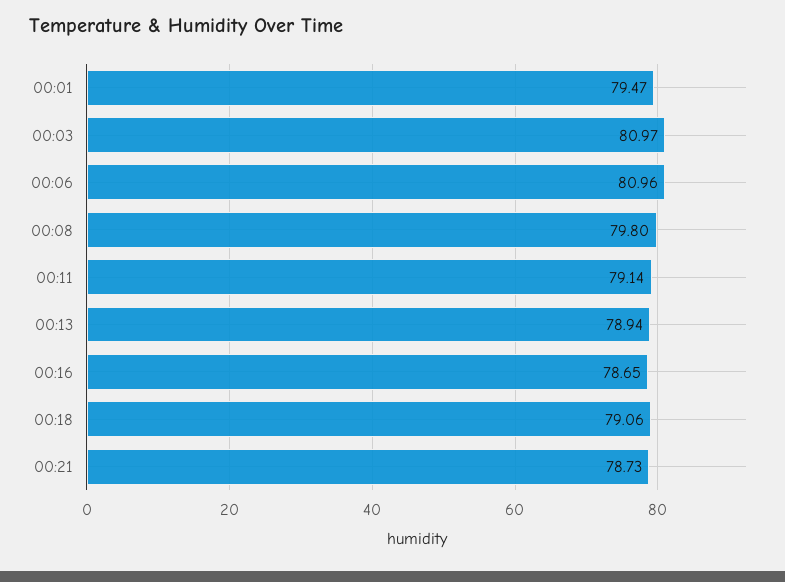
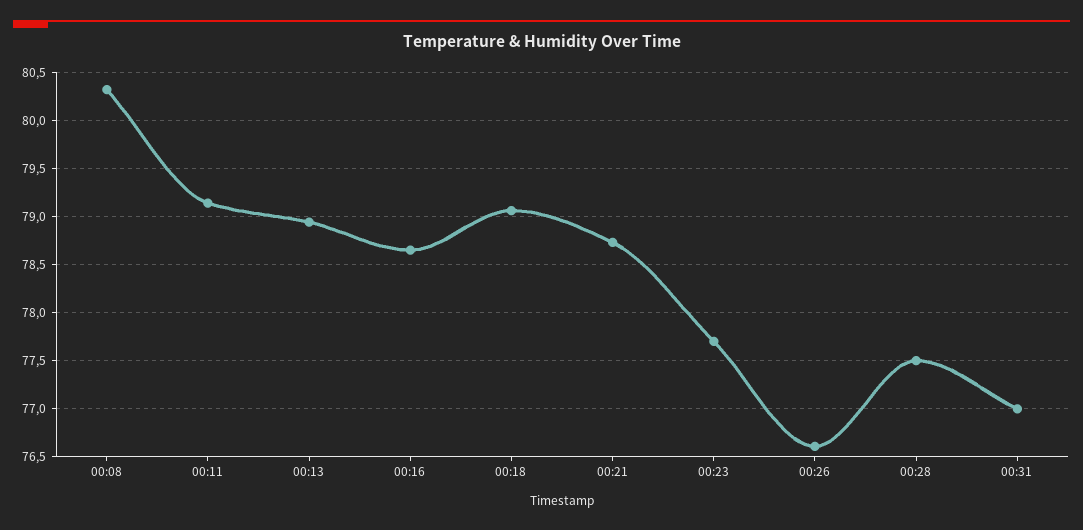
00:01: 79.47 -> none
00:03: 80.97 -> none
00:06: 80.96 -> none
00:08: 79.8 -> 80.3
00:23: none -> 77.7
00:26: none -> 76.6
00:28: none -> 77.5
00:31: none -> 77

